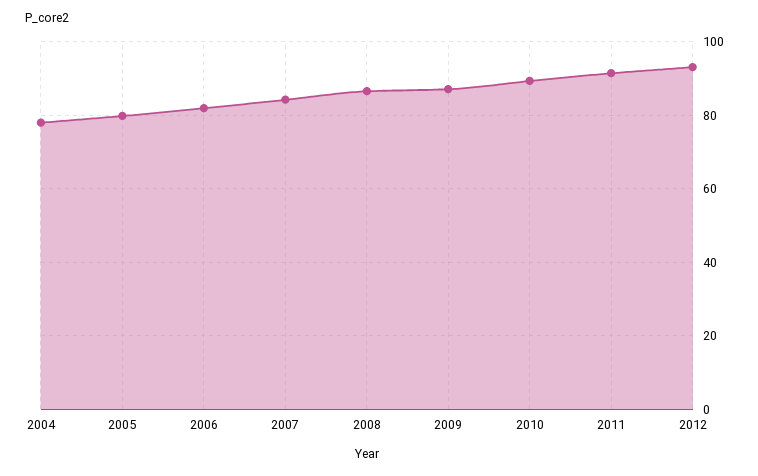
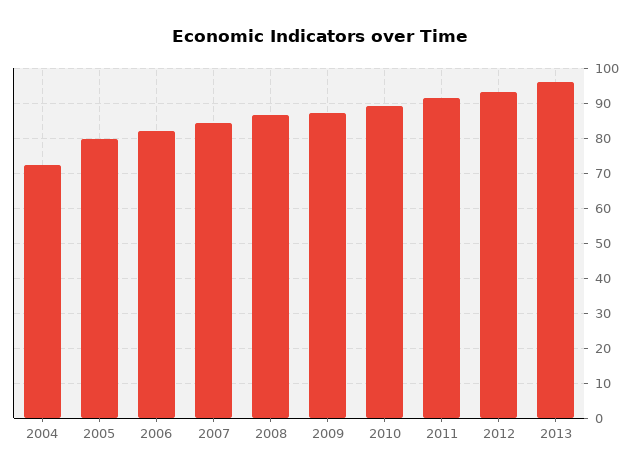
2004: 78 -> 72
2013: none -> 96

